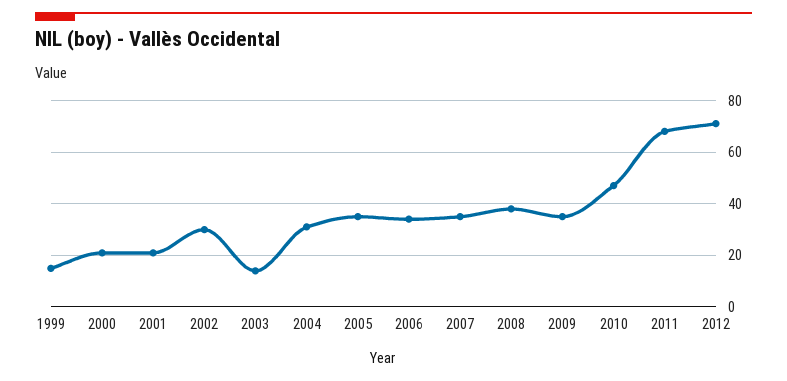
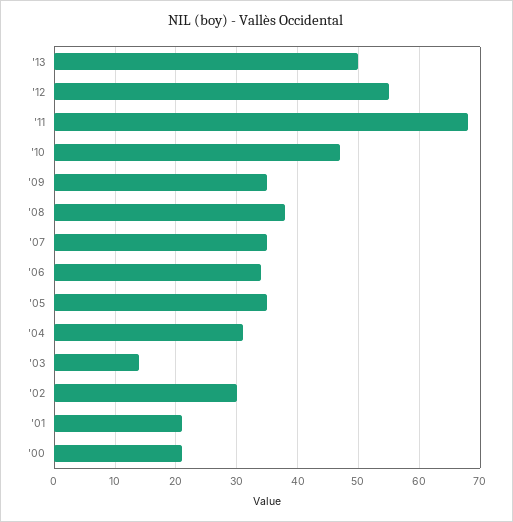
1999: 15 -> none
2012: 70 -> 55
'13: none -> 50

